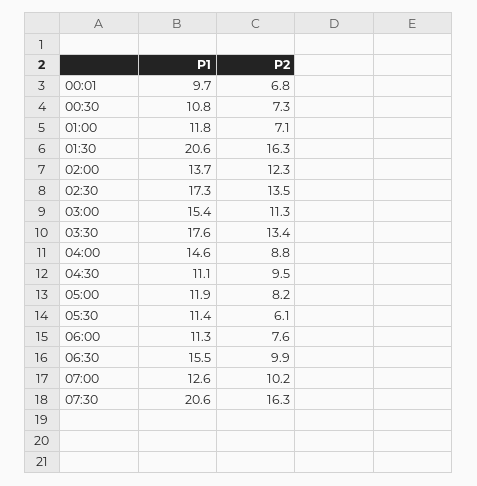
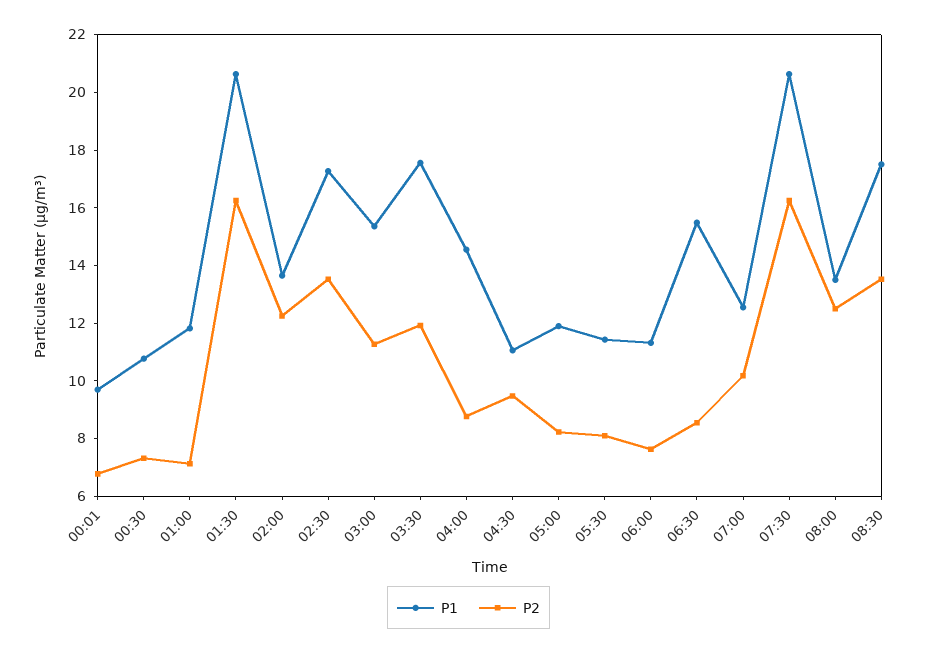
P2, 03:30: 13.4 -> 12
P2, 05:30: 6.1 -> 8
P2, 06:30: 9.9 -> 8.5
P1, 08:00: none -> 13.5
P2, 08:00: none -> 12.5
P1, 08:30: none -> 17.5
P2, 08:30: none -> 13.5

